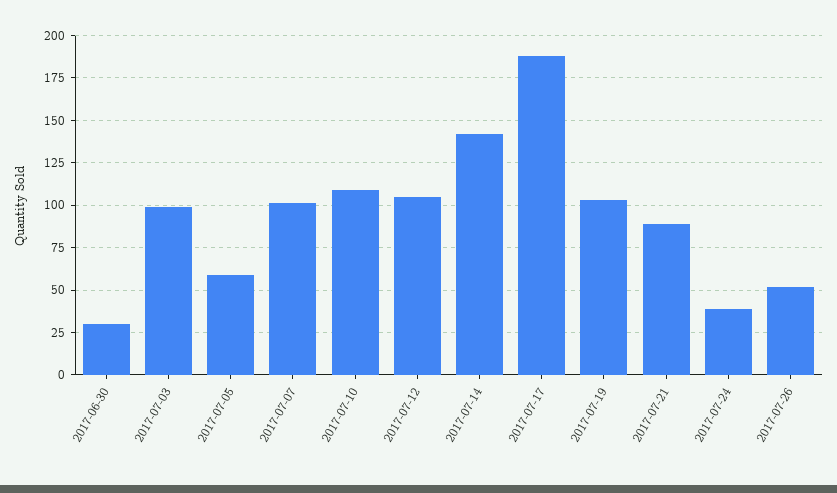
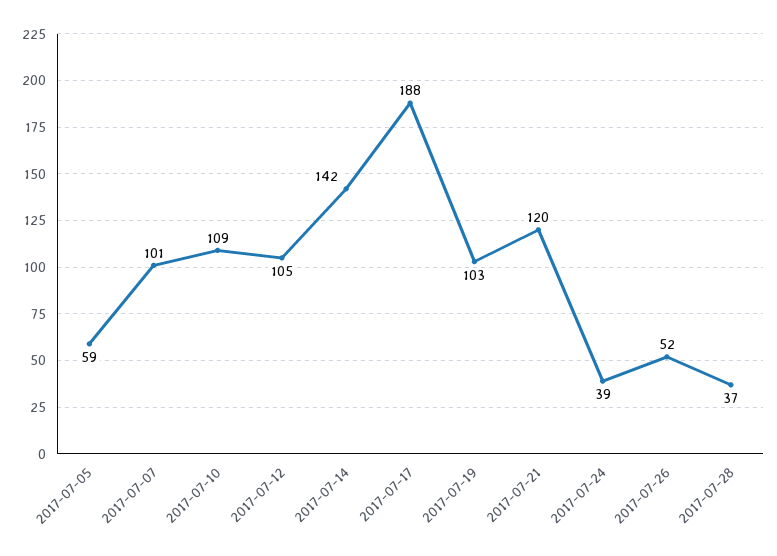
2017-06-30: 30 -> none
2017-07-03: 100 -> none
2017-07-21: 90 -> 120
2017-07-28: none -> 37

